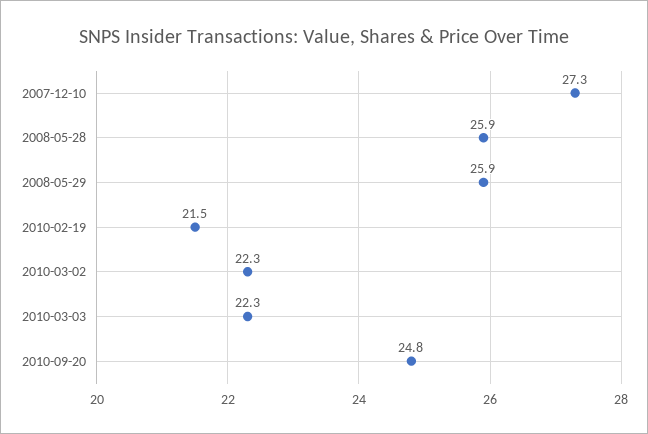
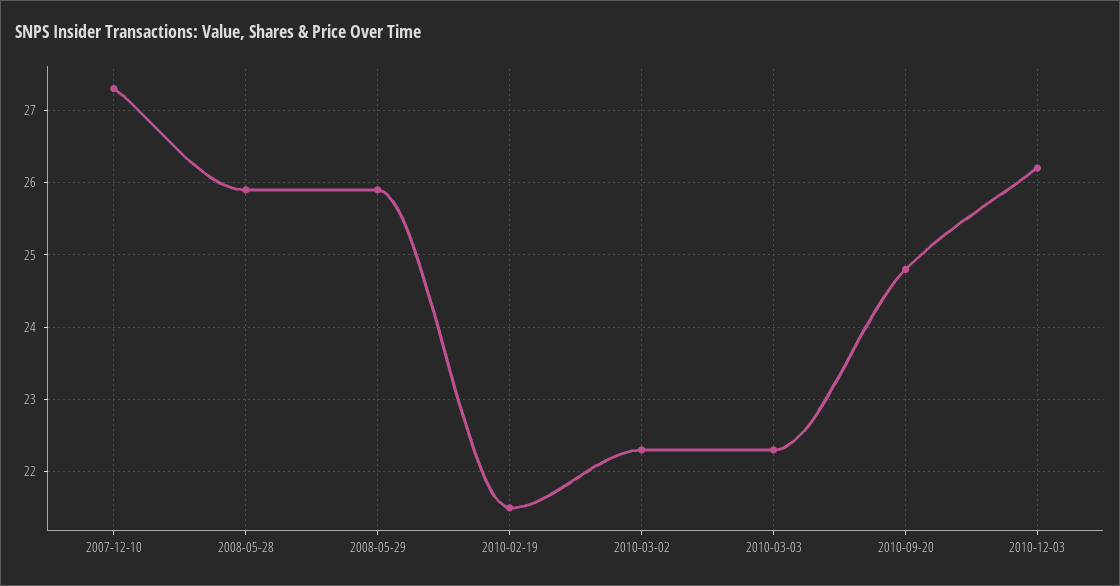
2010-12-03: none -> 26.2

